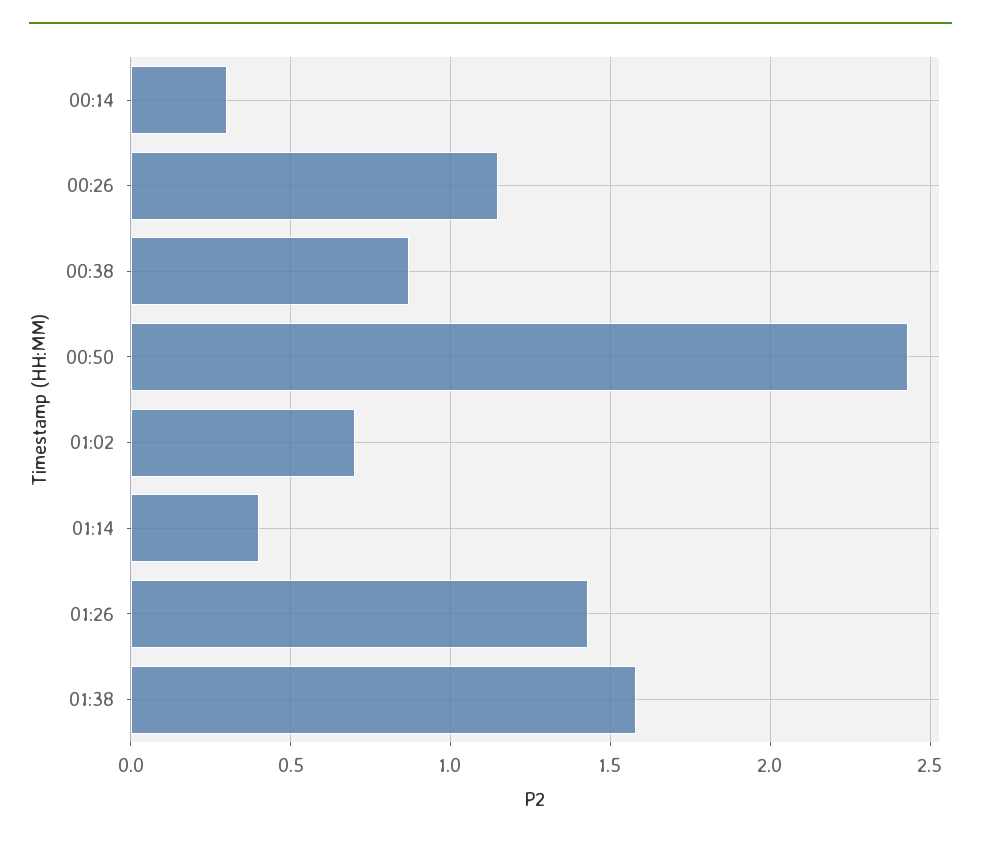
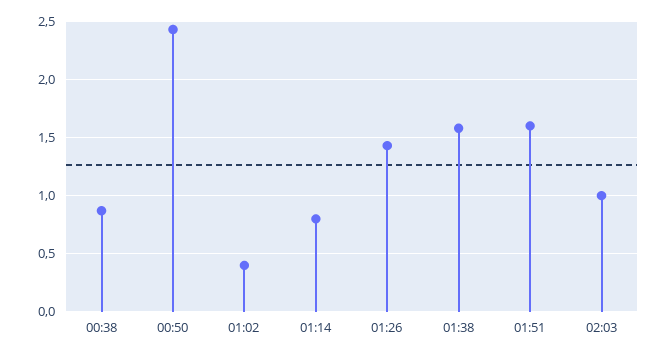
00:14: 0.3 -> none
00:26: 1.15 -> none
01:02: 0.7 -> 0.4
01:14: 0.4 -> 0.8
01:51: none -> 1.6
02:03: none -> 1

